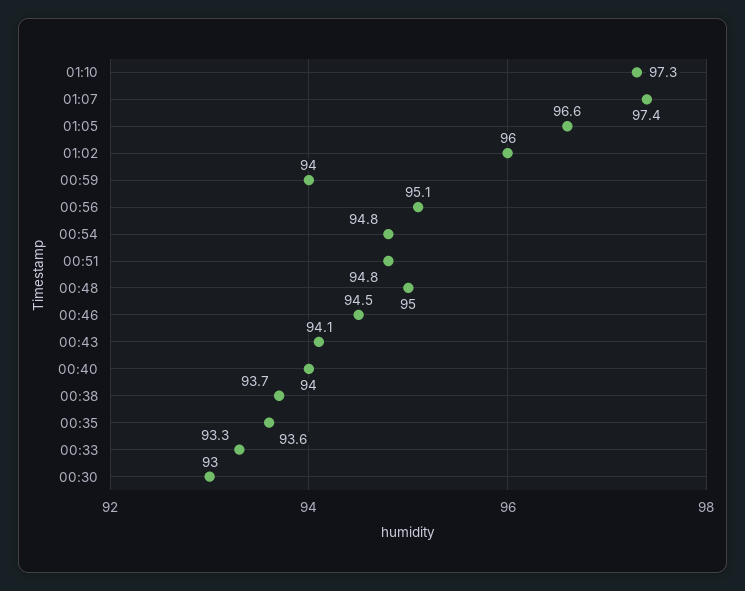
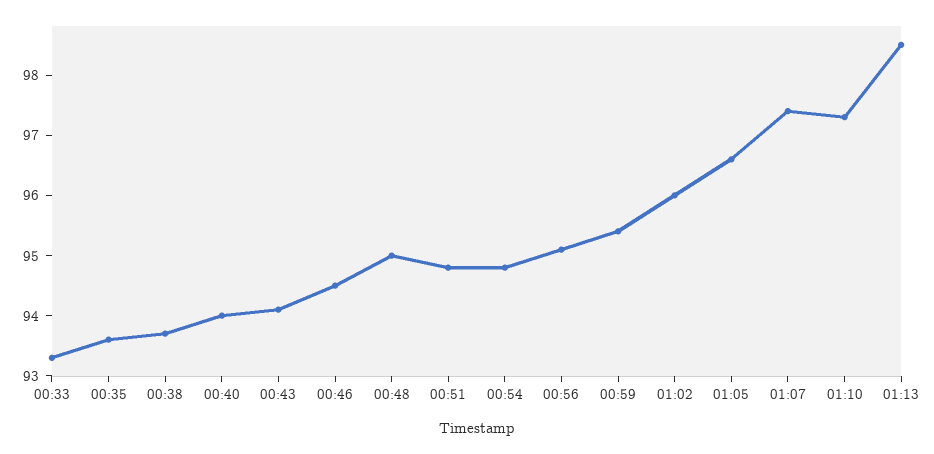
00:59: 94 -> 95.5
00:30: 93 -> none
01:13: none -> 98.5

